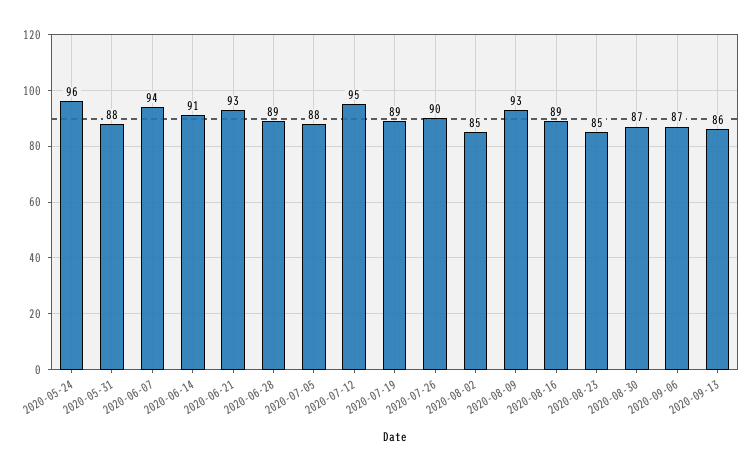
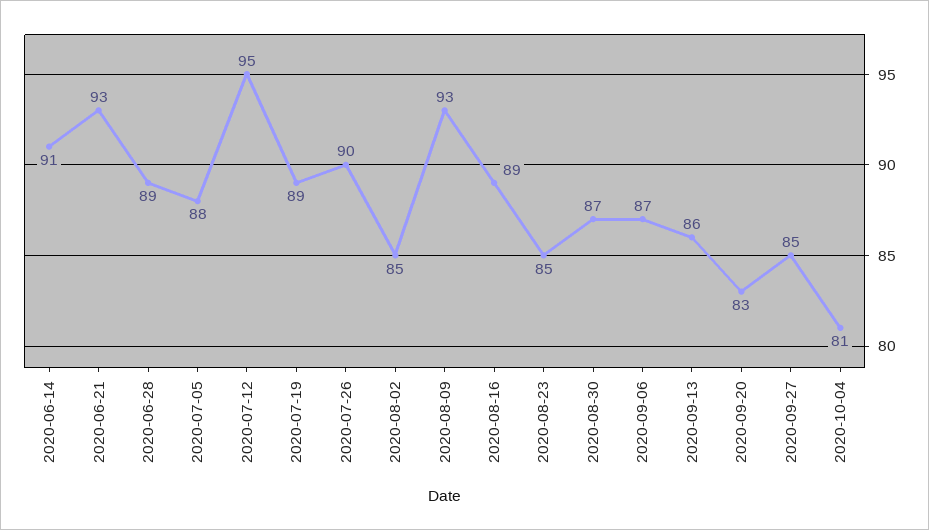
2020-05-24: 96 -> none
2020-05-31: 88 -> none
2020-06-07: 94 -> none
2020-09-20: none -> 83
2020-09-27: none -> 85
2020-10-04: none -> 81

